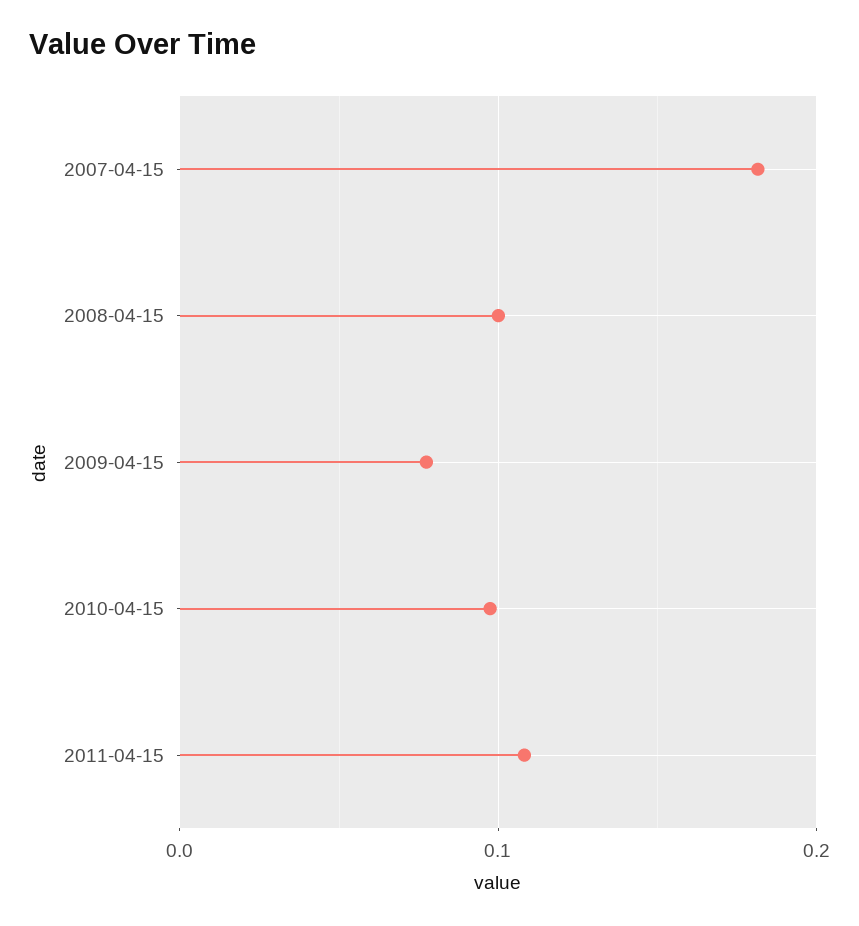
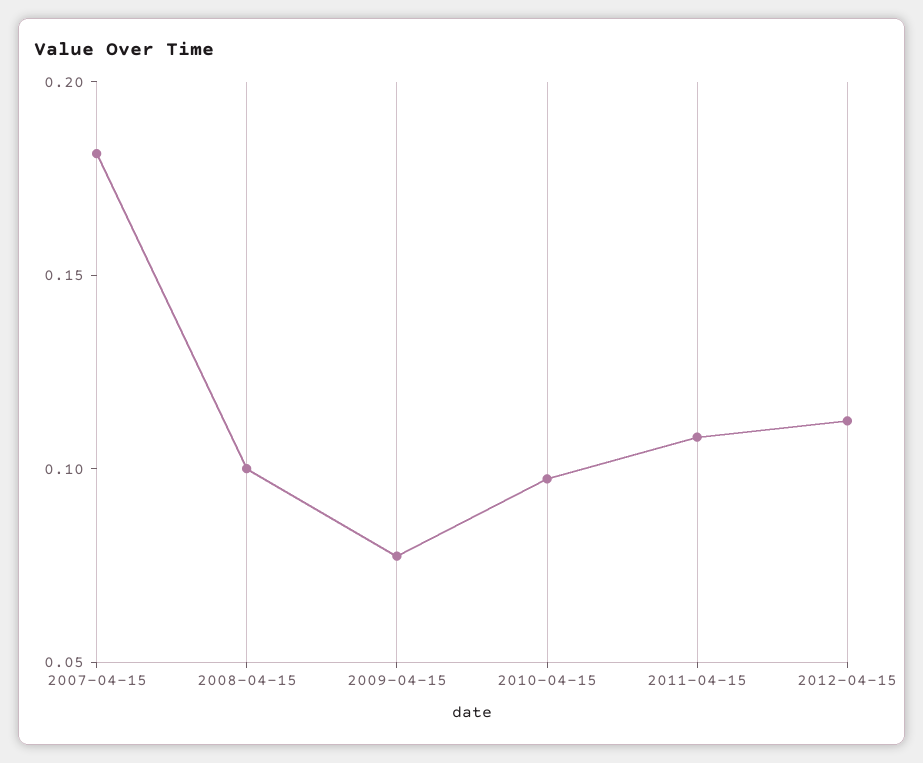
2012-04-15: none -> 0.11

